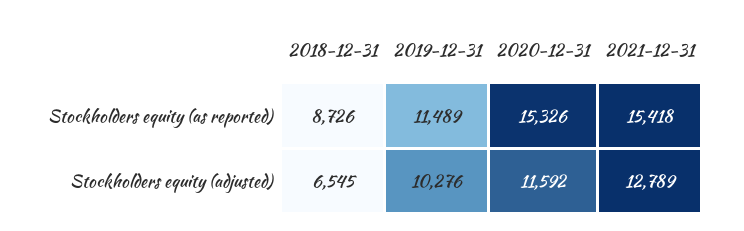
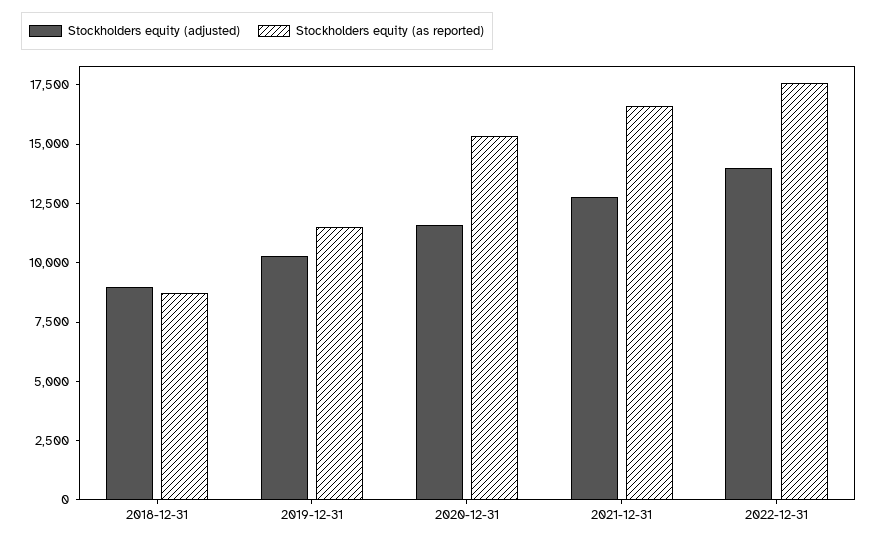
Stockholders equity (as reported), 2021-12-31: 15418 -> 16500
Stockholders equity (adjusted), 2018-12-31: 6545 -> 9000
Stockholders equity (adjusted), 2022-12-31: none -> 14000
Stockholders equity (as reported), 2022-12-31: none -> 17500

